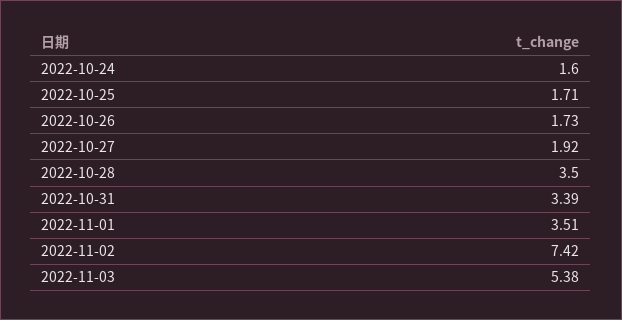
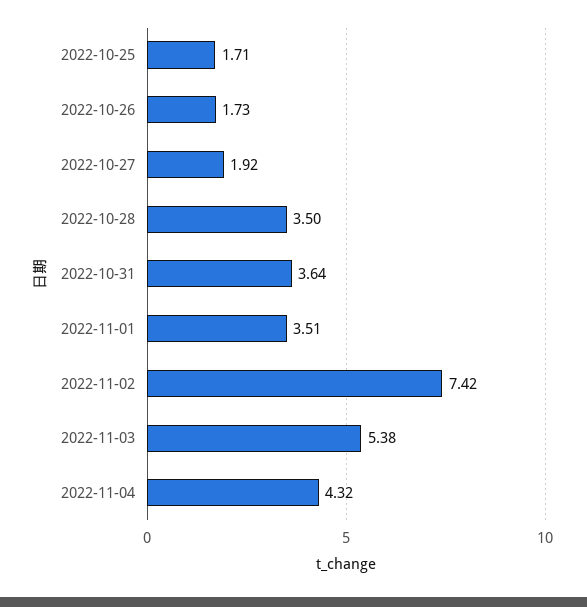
2022-10-24: 1.6 -> none
2022-10-31: 3.39 -> 3.64
2022-11-04: none -> 4.32

